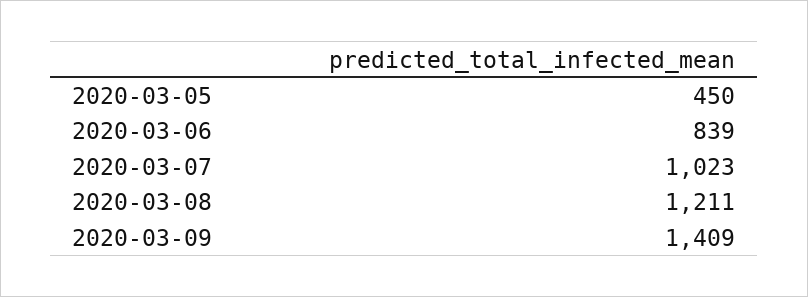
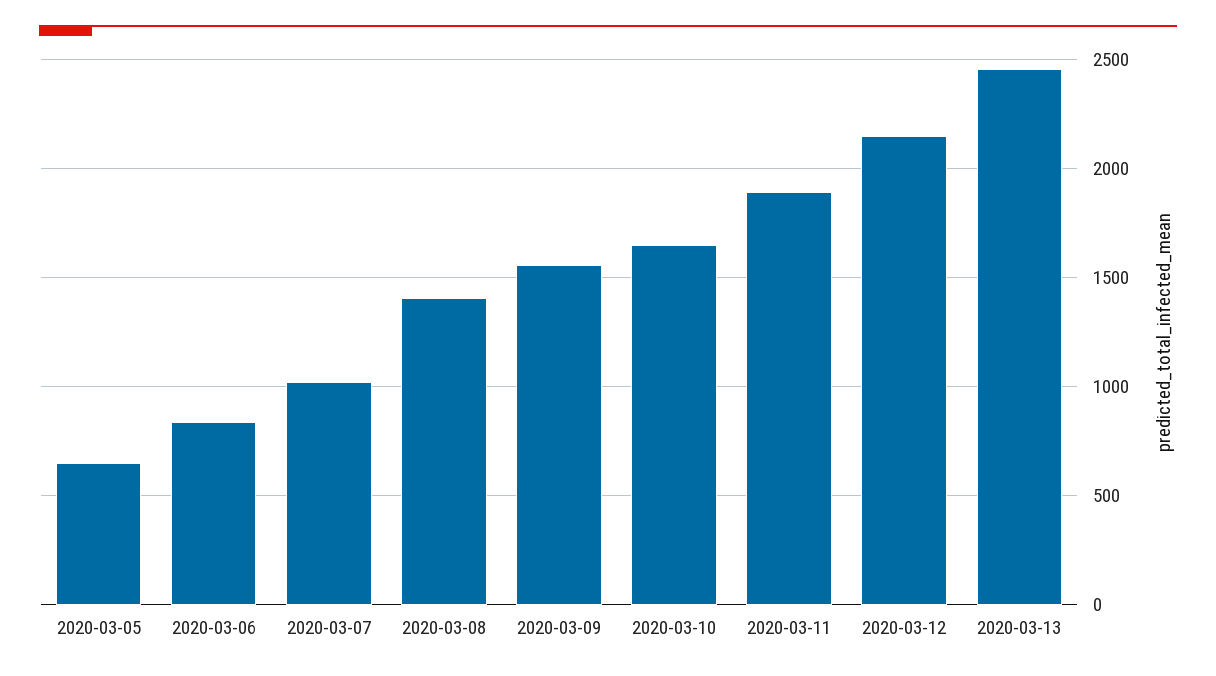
2020-03-05: 450 -> 650
2020-03-08: 1211 -> 1400
2020-03-09: 1409 -> 1550
2020-03-10: none -> 1650
2020-03-11: none -> 1900
2020-03-12: none -> 2150
2020-03-13: none -> 2450

